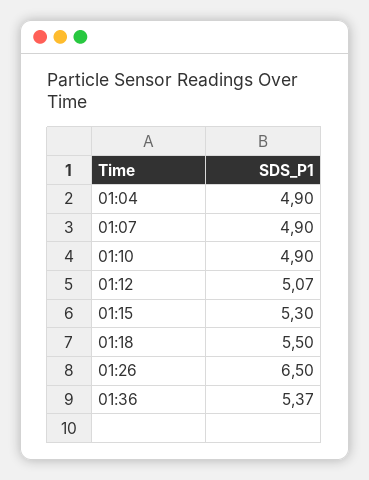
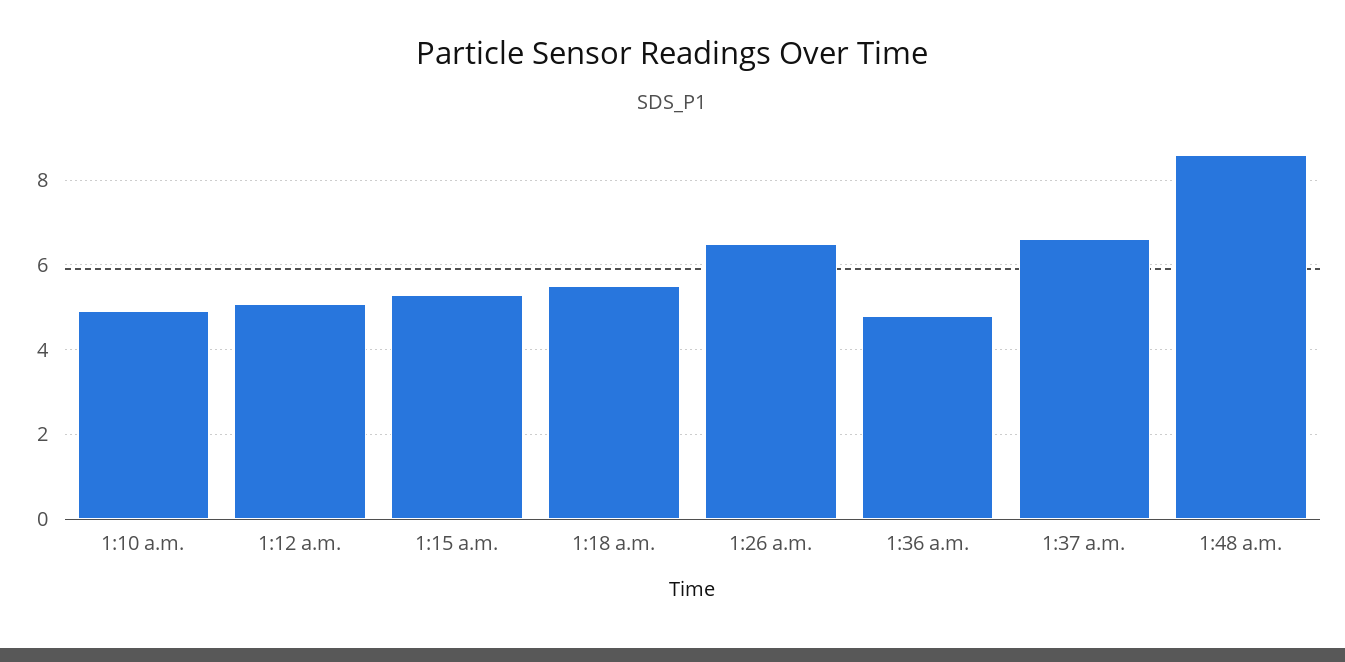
01:04: 4.9 -> none
01:07: 4.9 -> none
01:36: 5.37 -> 4.8
1:37 a.m.: none -> 6.6
1:48 a.m.: none -> 8.6

